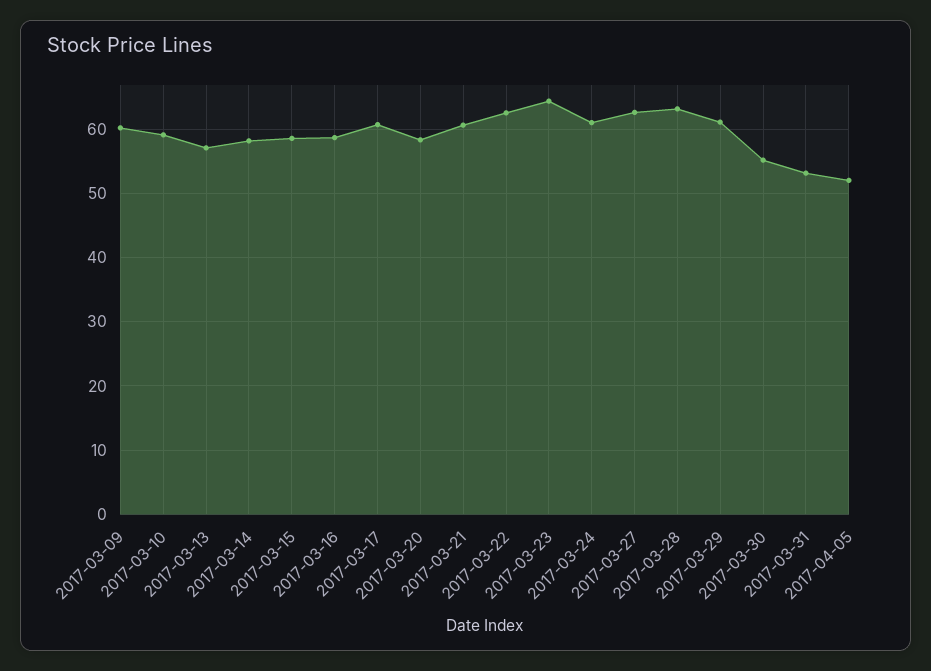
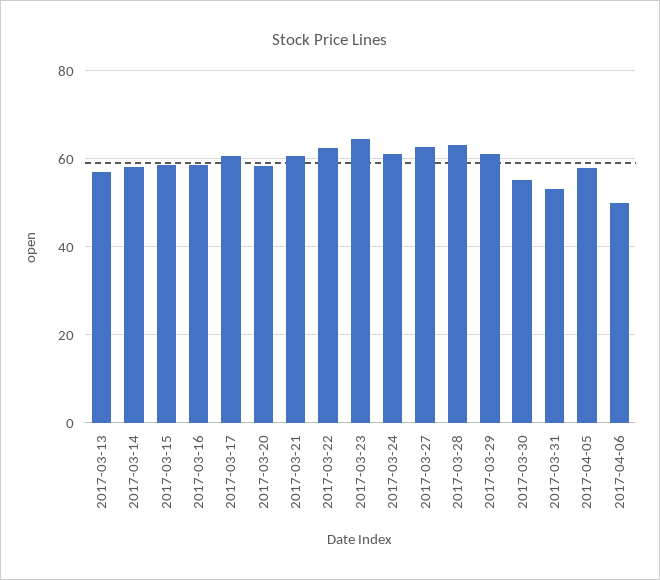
2017-03-09: 60 -> none
2017-03-10: 59 -> none
2017-04-05: 52 -> 58
2017-04-06: none -> 50

